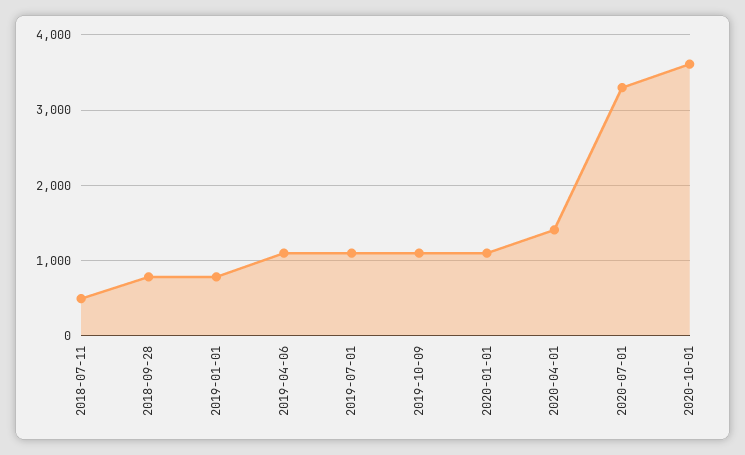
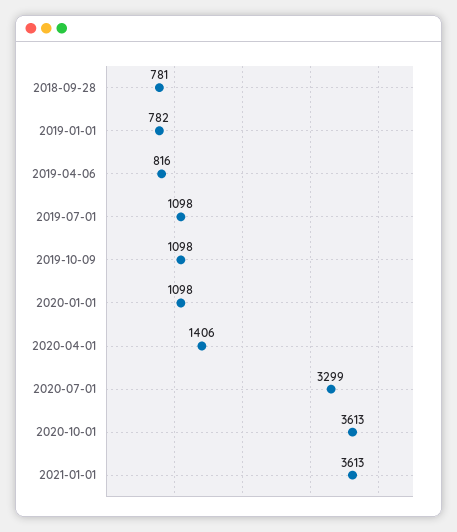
2018-07-11: 500 -> none
2019-04-06: 1100 -> 816
2021-01-01: none -> 3613

